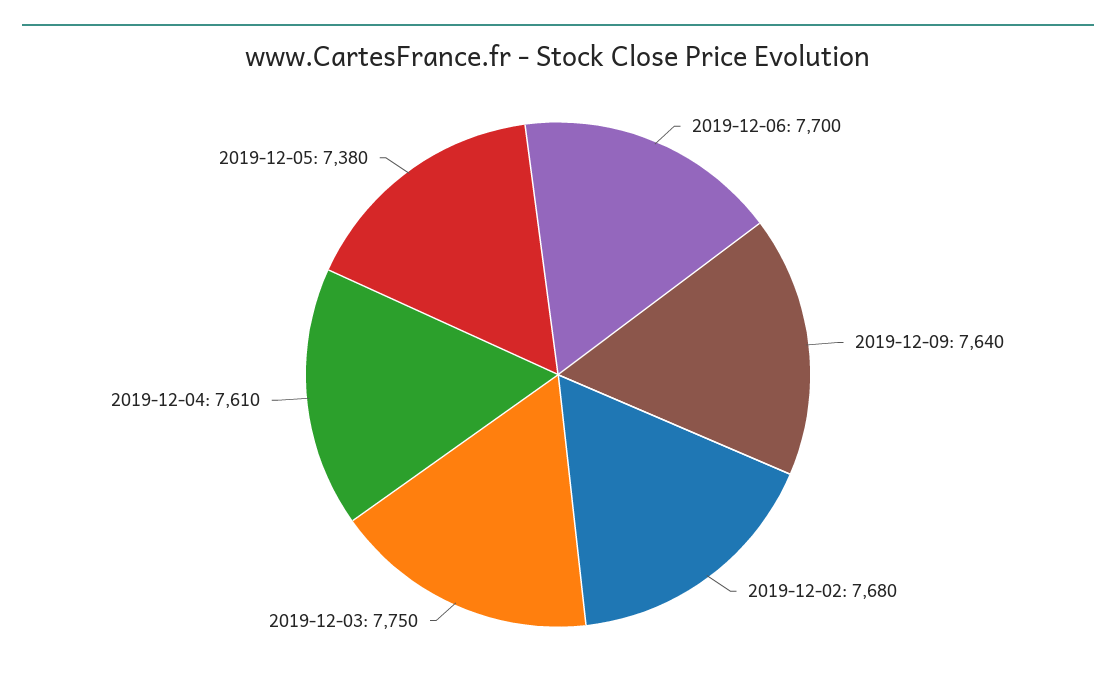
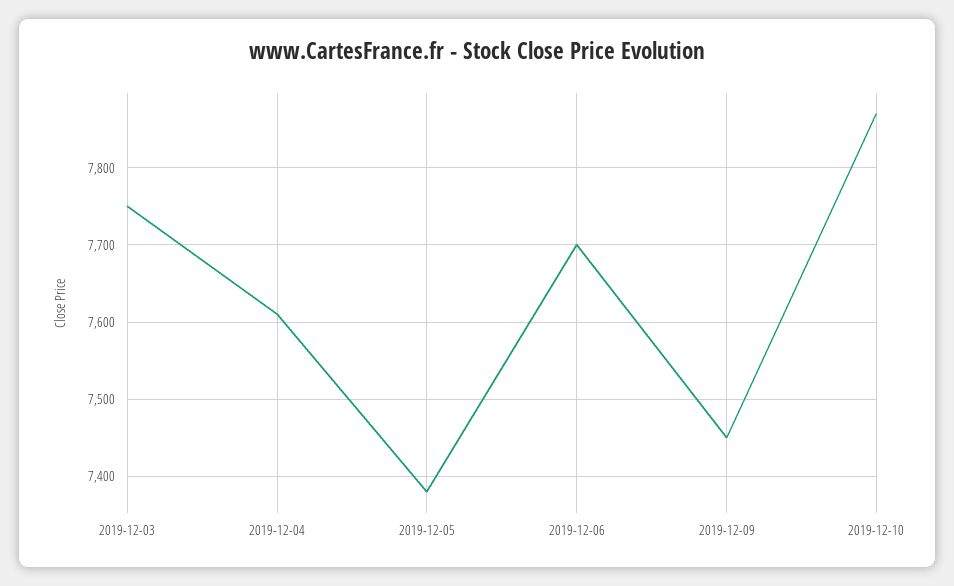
2019-12-09: 7640 -> 7450
2019-12-02: 7680 -> none
2019-12-10: none -> 7870

